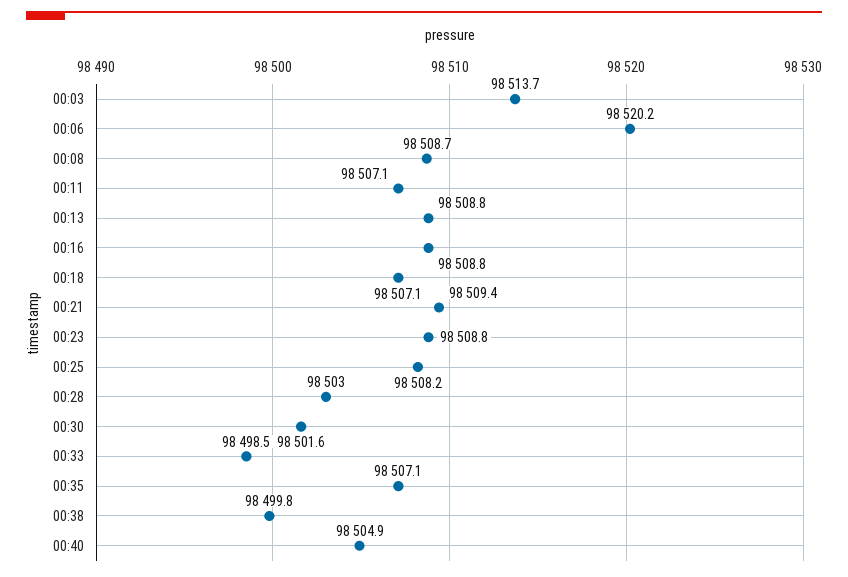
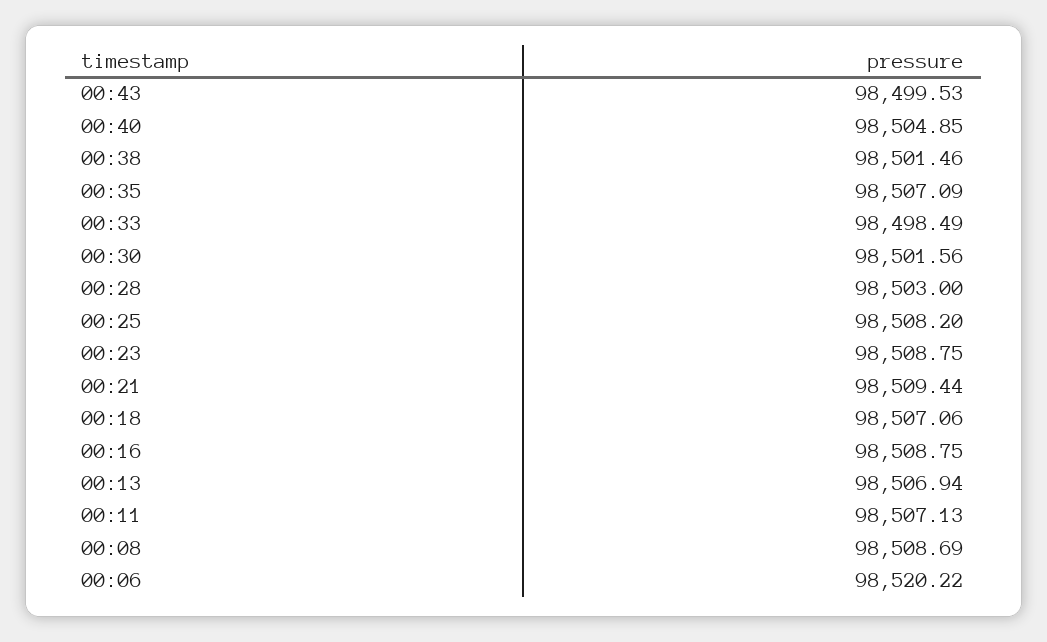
00:03: 98513.7 -> none
00:13: 98508.8 -> 98506.94
00:38: 98499.8 -> 98501.46
00:43: none -> 98499.53

